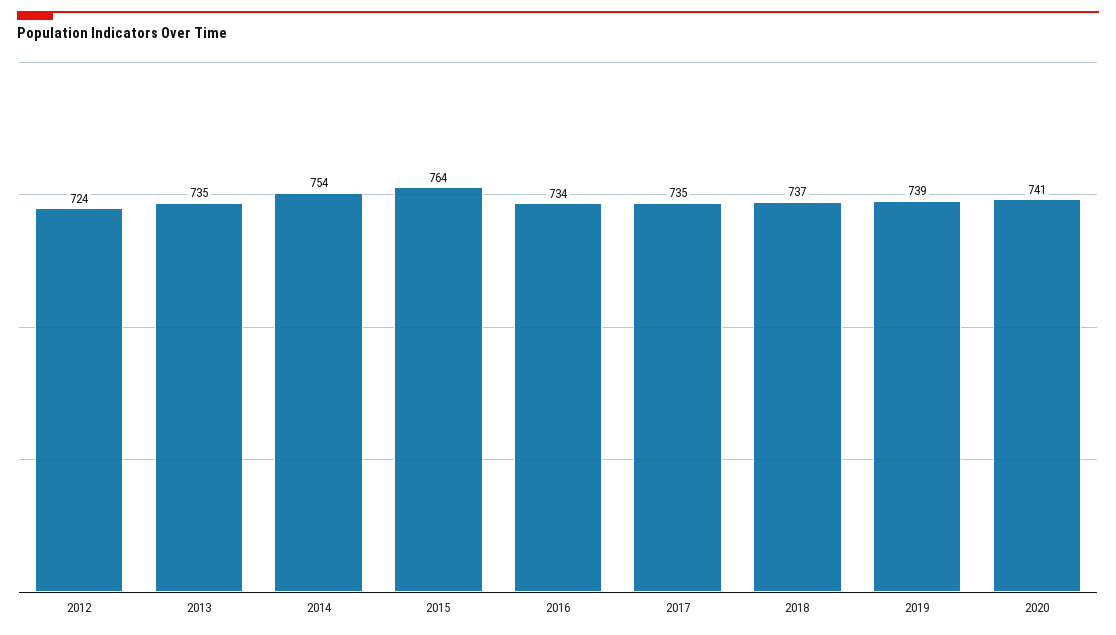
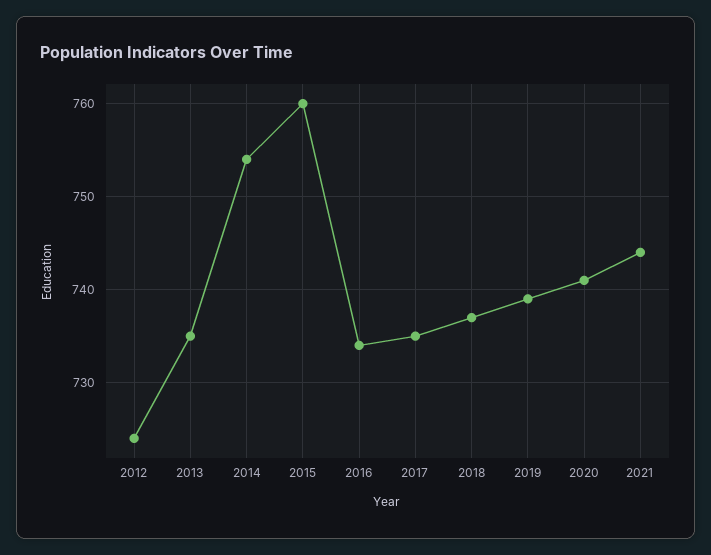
2015: 764 -> 760
2021: none -> 744

